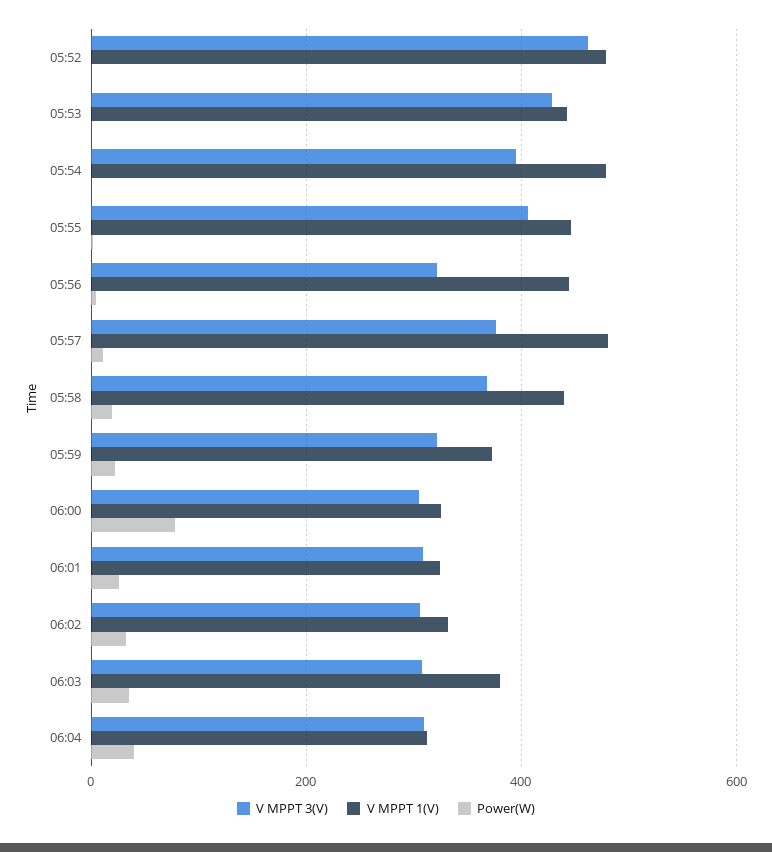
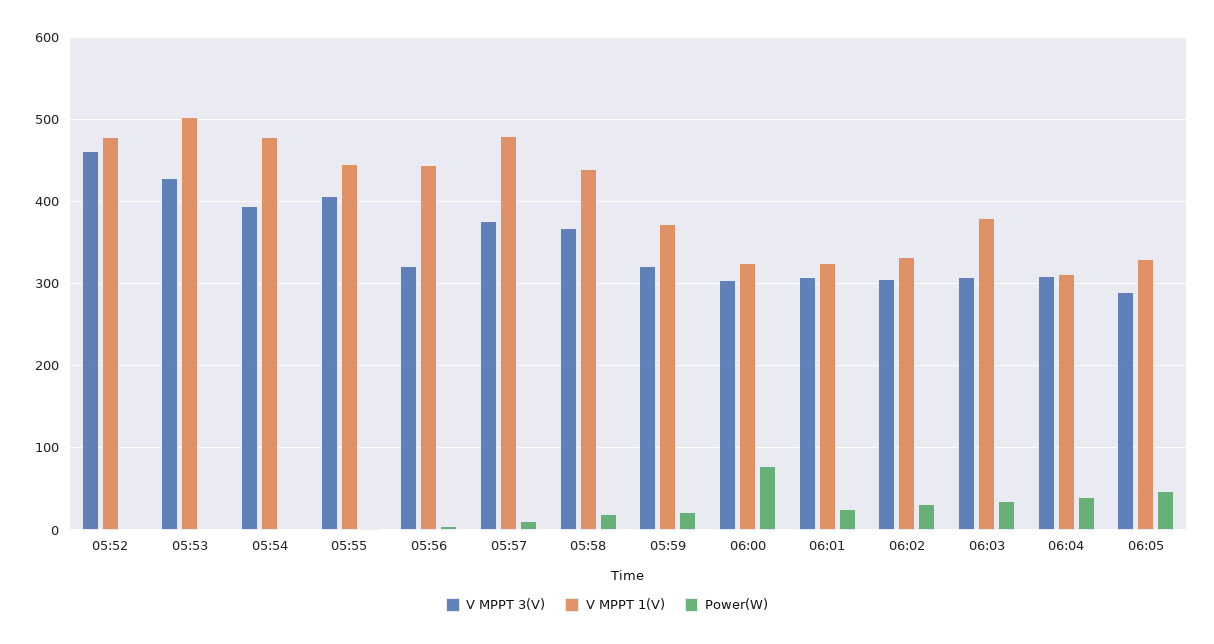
V MPPT 1(V), 05:53: 440 -> 500
V MPPT 3(V), 06:05: none -> 290
V MPPT 1(V), 06:05: none -> 330
Power(W), 06:05: none -> 50

